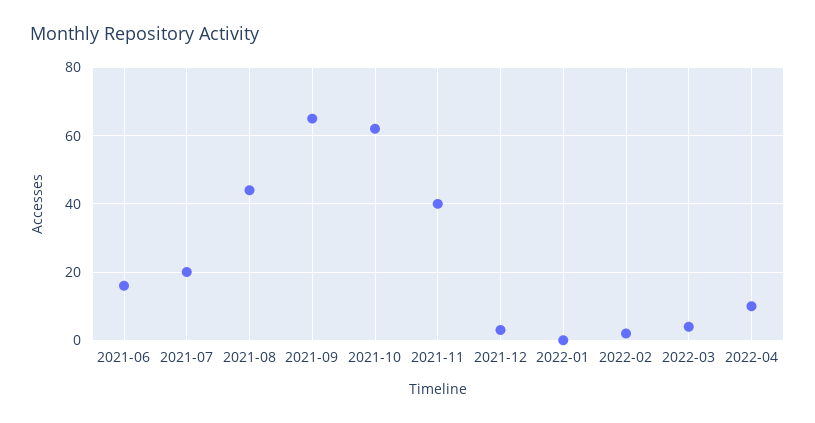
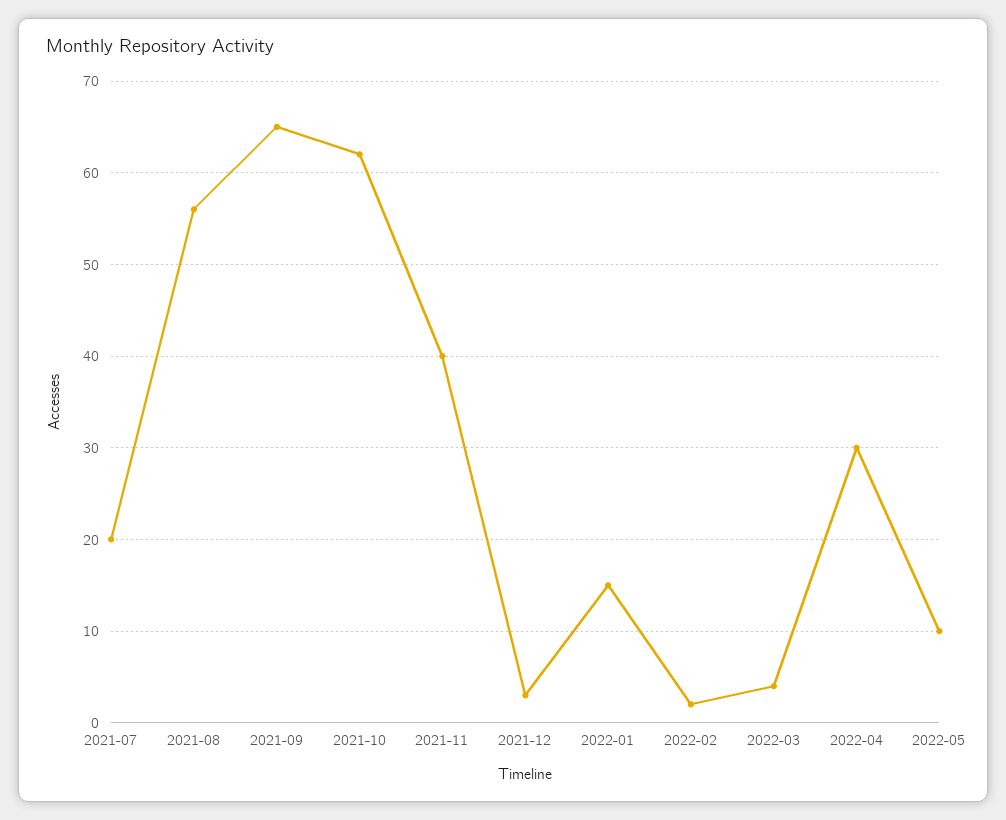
2021-06: 15 -> none
2021-08: 45 -> 56
2022-01: 0 -> 15
2022-04: 10 -> 30
2022-05: none -> 10

